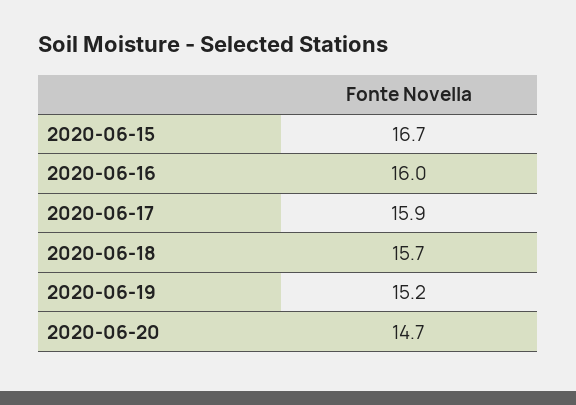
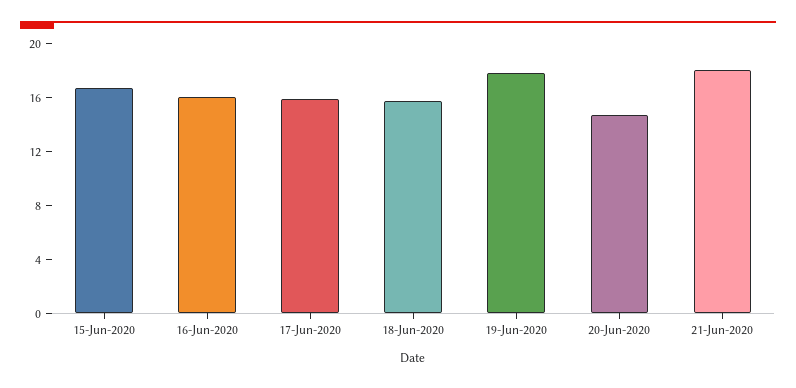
2020-06-19: 15.2 -> 18
21-Jun-2020: none -> 18

